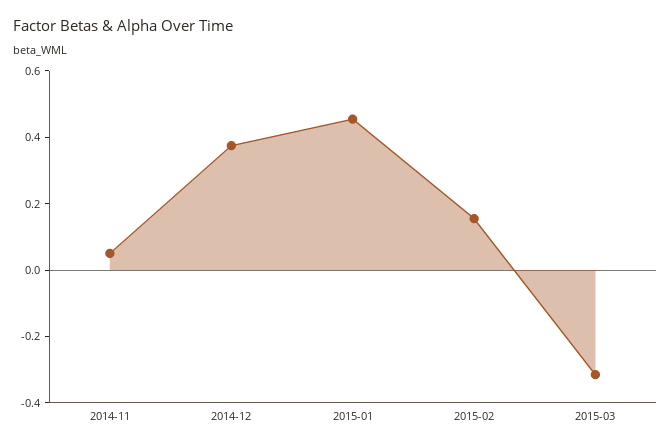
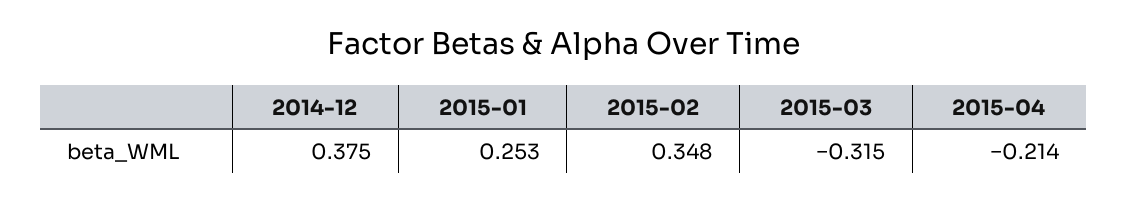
2014-11: 0.05 -> none
2015-01: 0.45 -> 0.253
2015-02: 0.15 -> 0.348
2015-04: none -> -0.214

